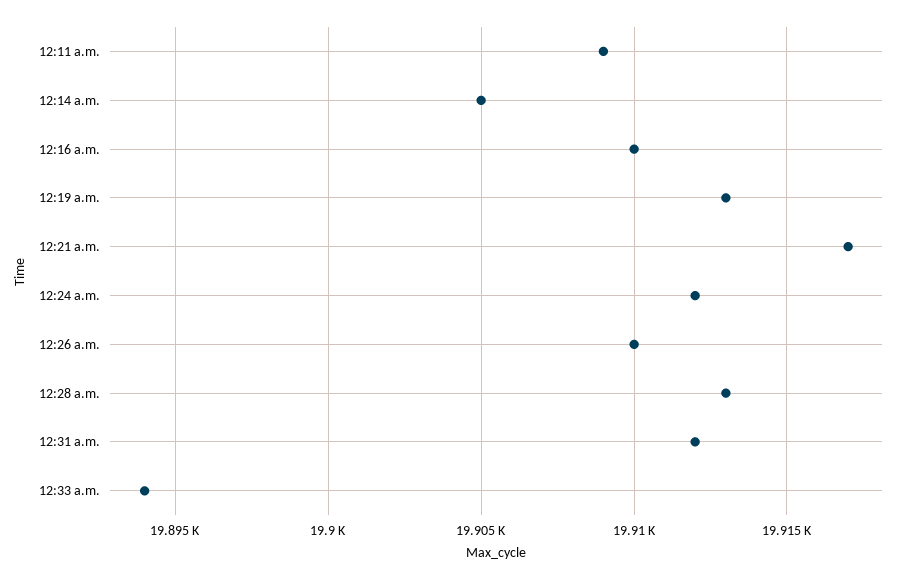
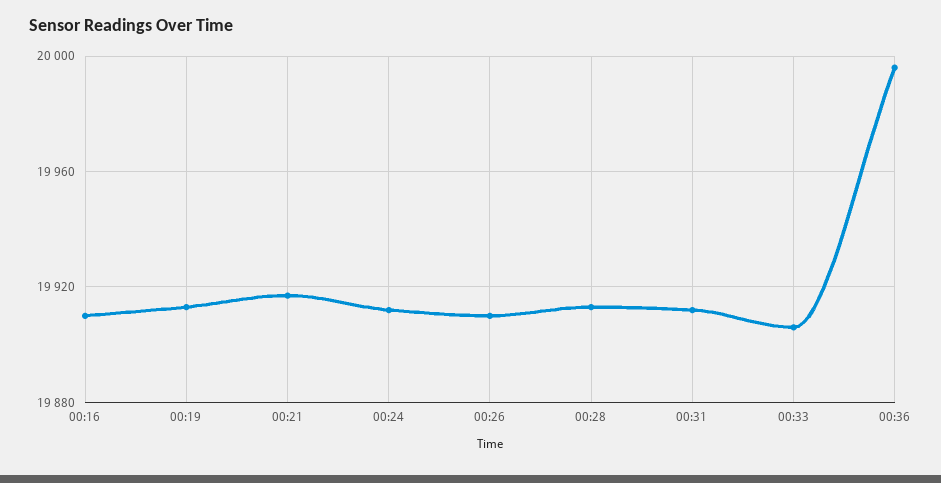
12:11 a.m.: 19909 -> none
12:14 a.m.: 19905 -> none
12:33 a.m.: 19894 -> 19905
00:36: none -> 19995

